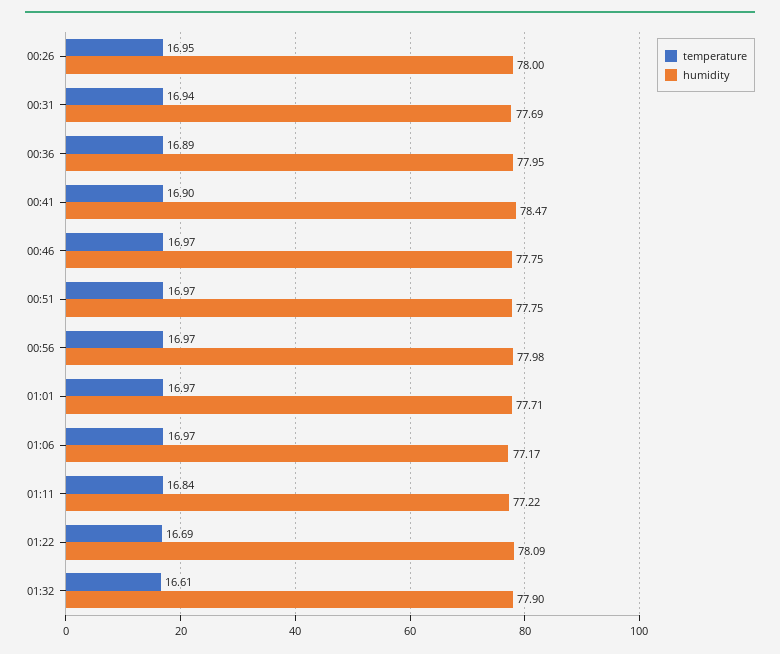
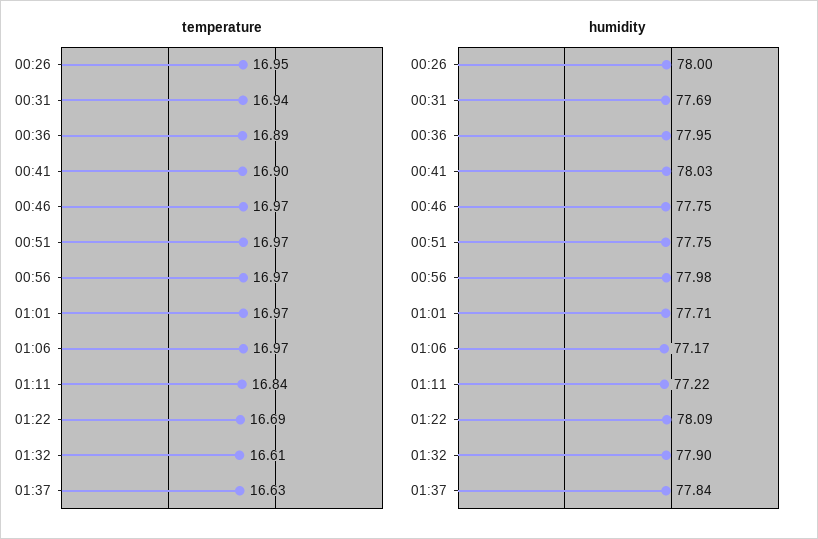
humidity, 00:41: 78.47 -> 78.03
temperature, 01:37: none -> 16.63
humidity, 01:37: none -> 77.84

